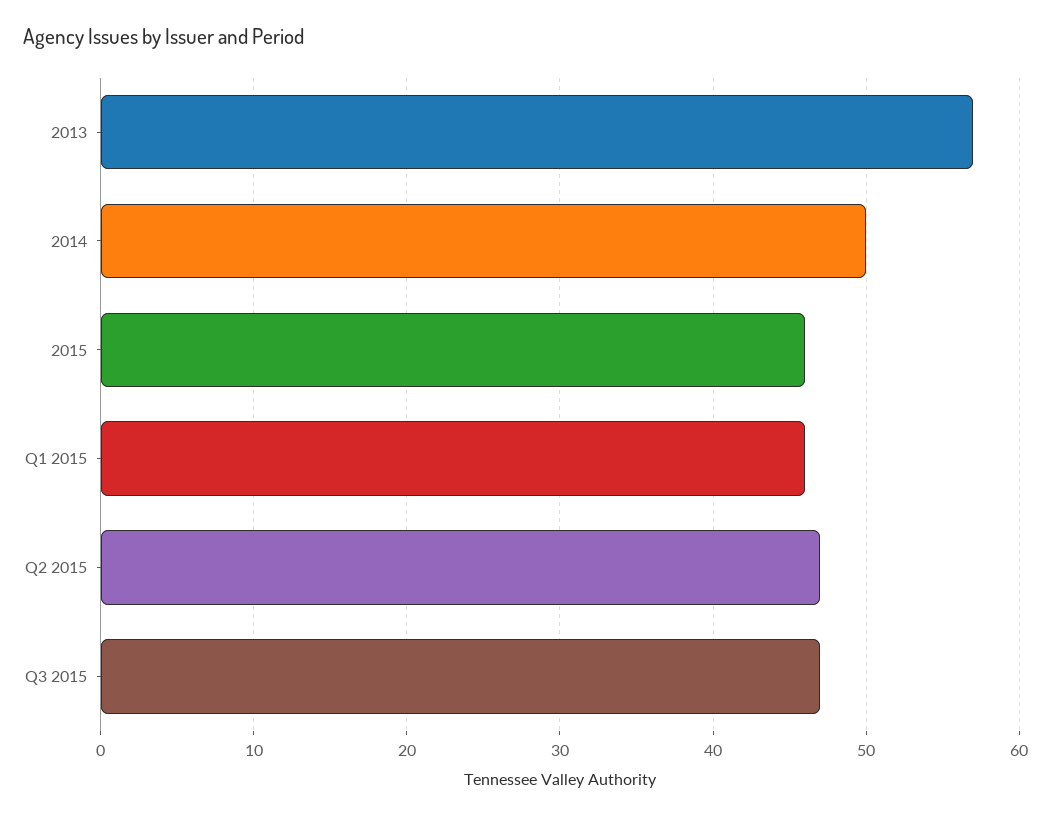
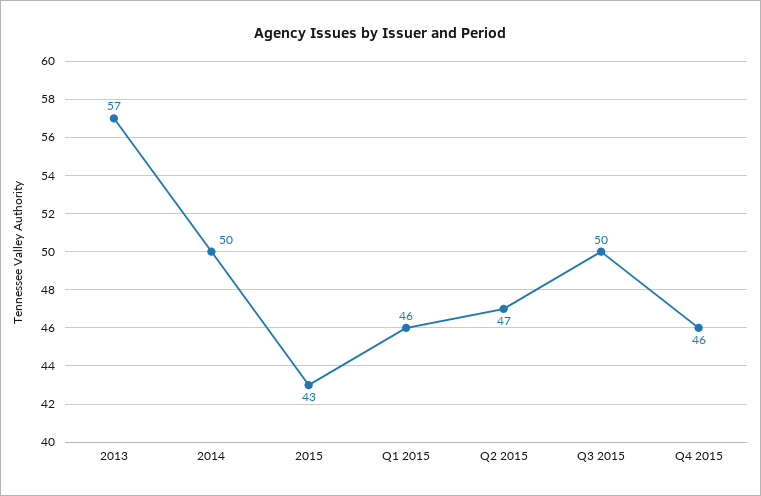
2015: 46 -> 43
Q3 2015: 47 -> 50
Q4 2015: none -> 46

